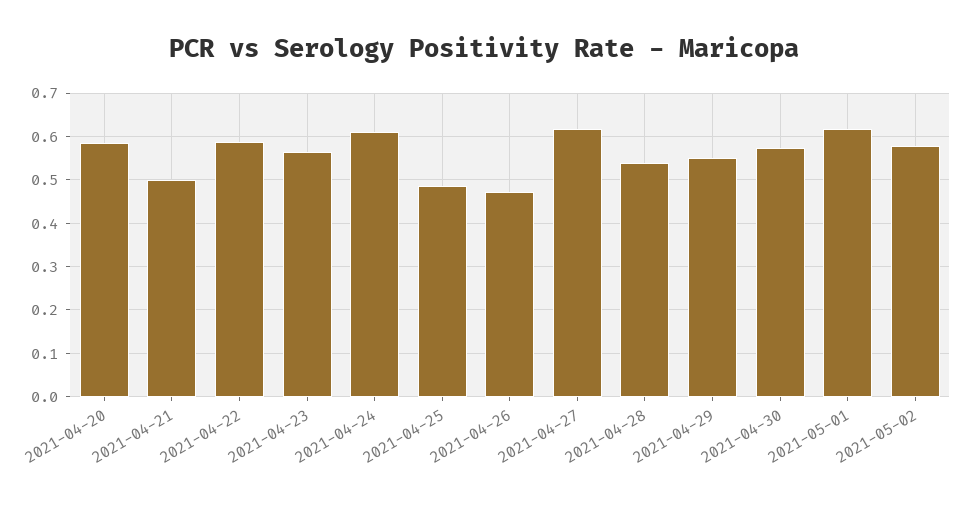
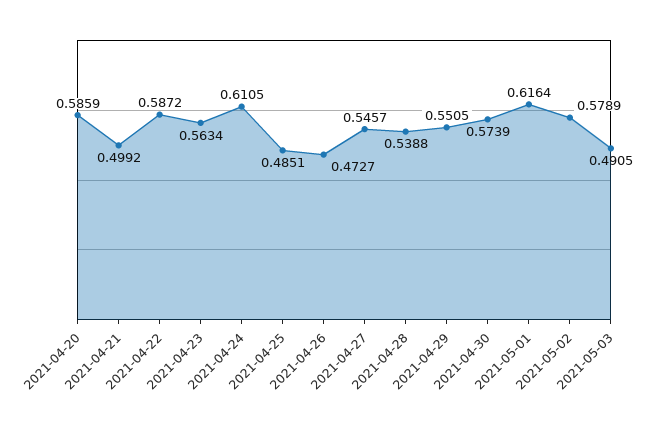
2021-04-27: 0.62 -> 0.5457
2021-05-03: none -> 0.4905

